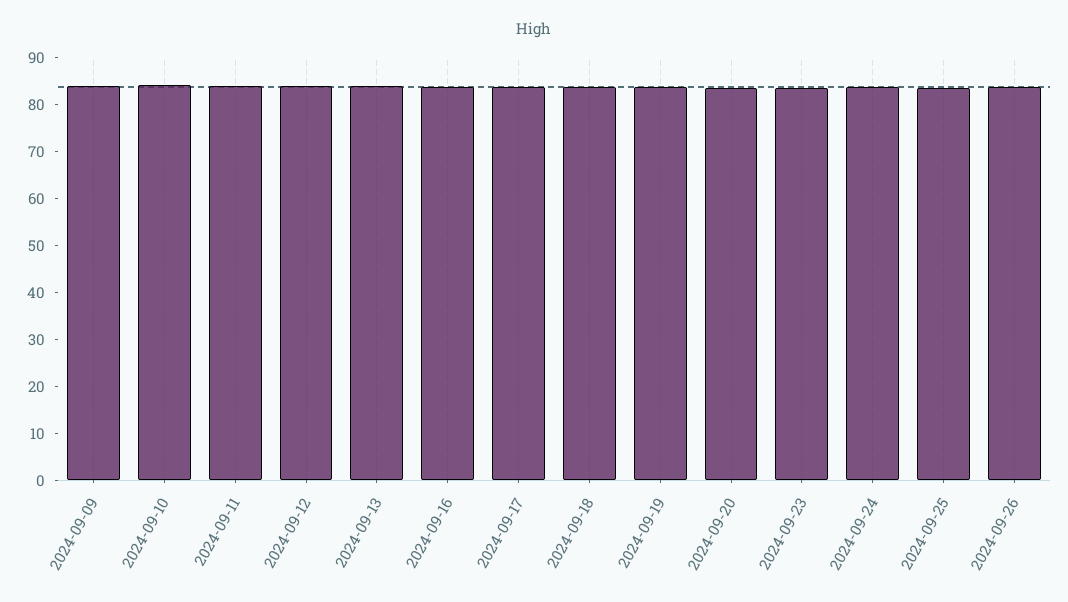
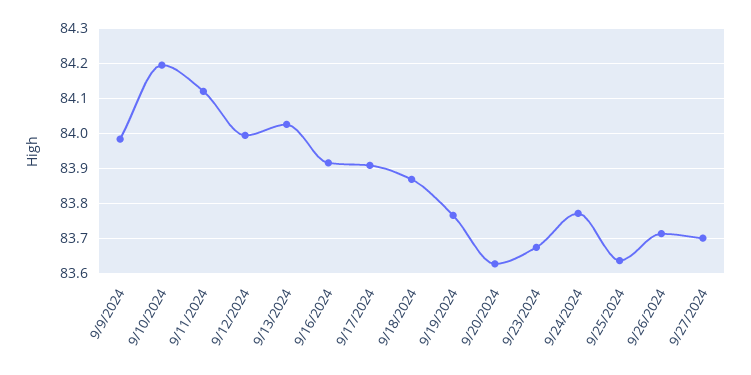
9/27/2024: none -> 83.7

